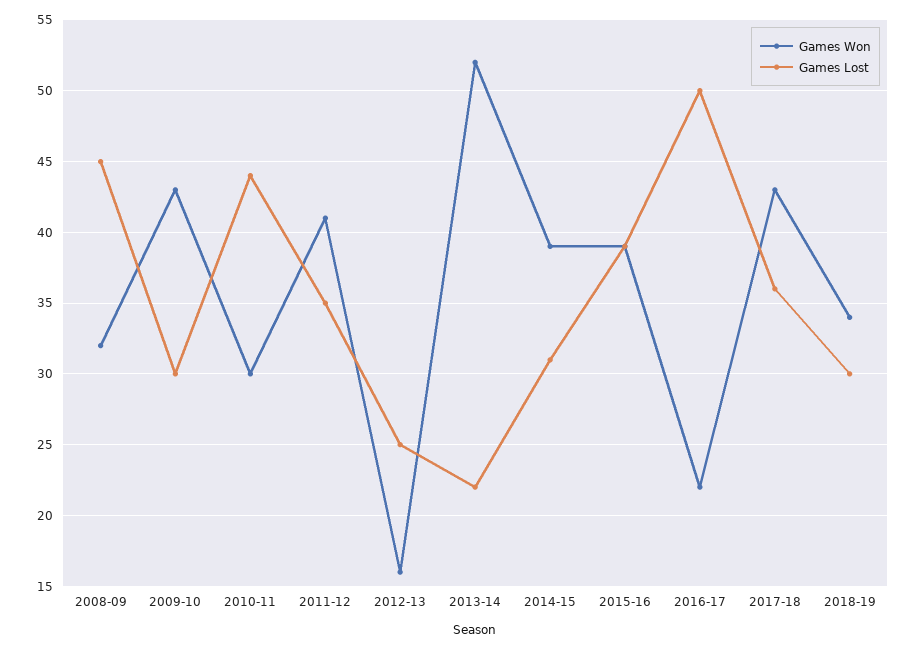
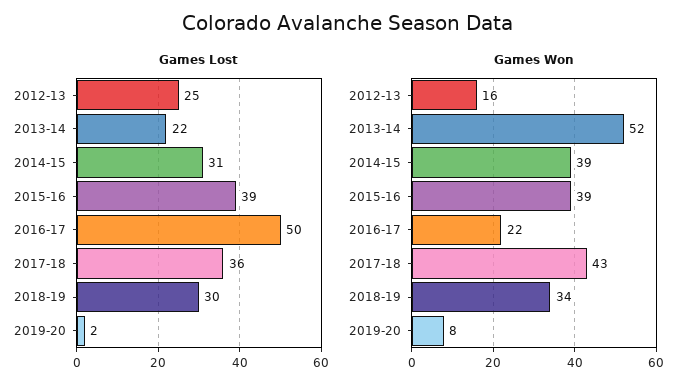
Games Won, 2008-09: 32 -> none
Games Lost, 2008-09: 45 -> none
Games Won, 2009-10: 43 -> none
Games Lost, 2009-10: 30 -> none
Games Won, 2010-11: 30 -> none
Games Lost, 2010-11: 44 -> none
Games Won, 2011-12: 41 -> none
Games Lost, 2011-12: 35 -> none
Games Lost, 2019-20: none -> 2
Games Won, 2019-20: none -> 8

